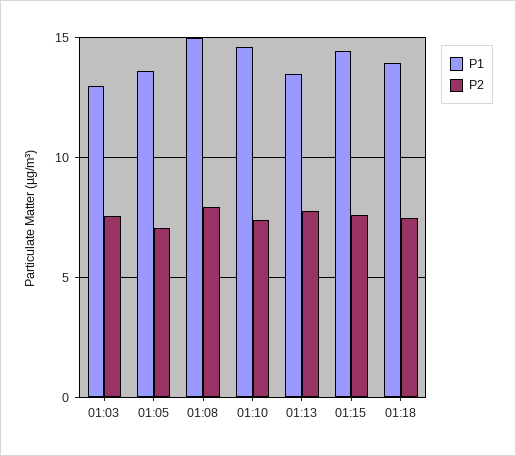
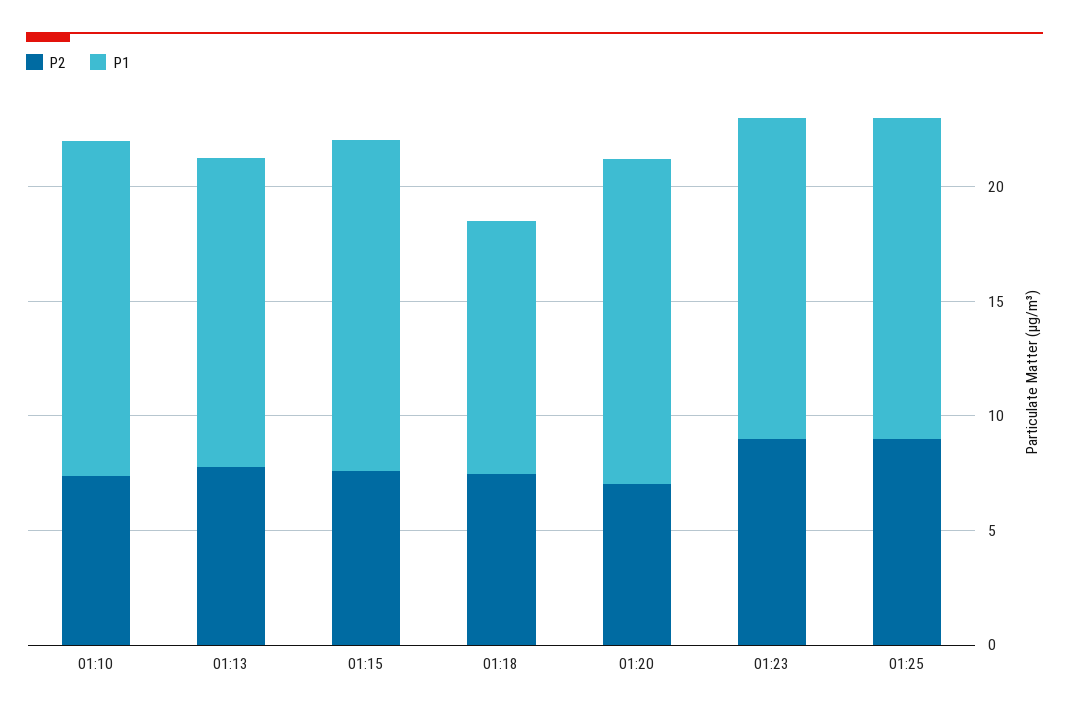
P1, 01:03: 13 -> none
P2, 01:03: 7.5 -> none
P1, 01:05: 13.5 -> none
P2, 01:05: 7 -> none
P1, 01:08: 15 -> none
P2, 01:08: 8 -> none
P1, 01:18: 14 -> 11
P2, 01:20: none -> 7
P1, 01:20: none -> 14
P2, 01:23: none -> 9
P1, 01:23: none -> 14
P2, 01:25: none -> 9
P1, 01:25: none -> 14

